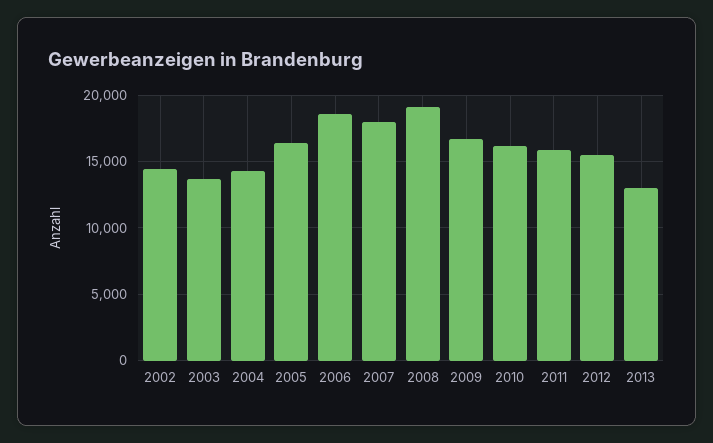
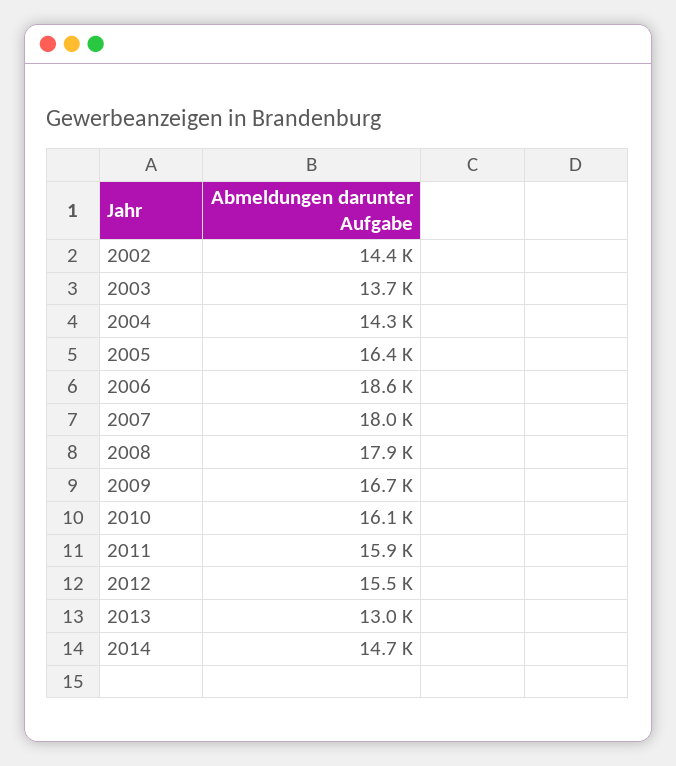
2008: 19000 -> 17900
2014: none -> 14700

